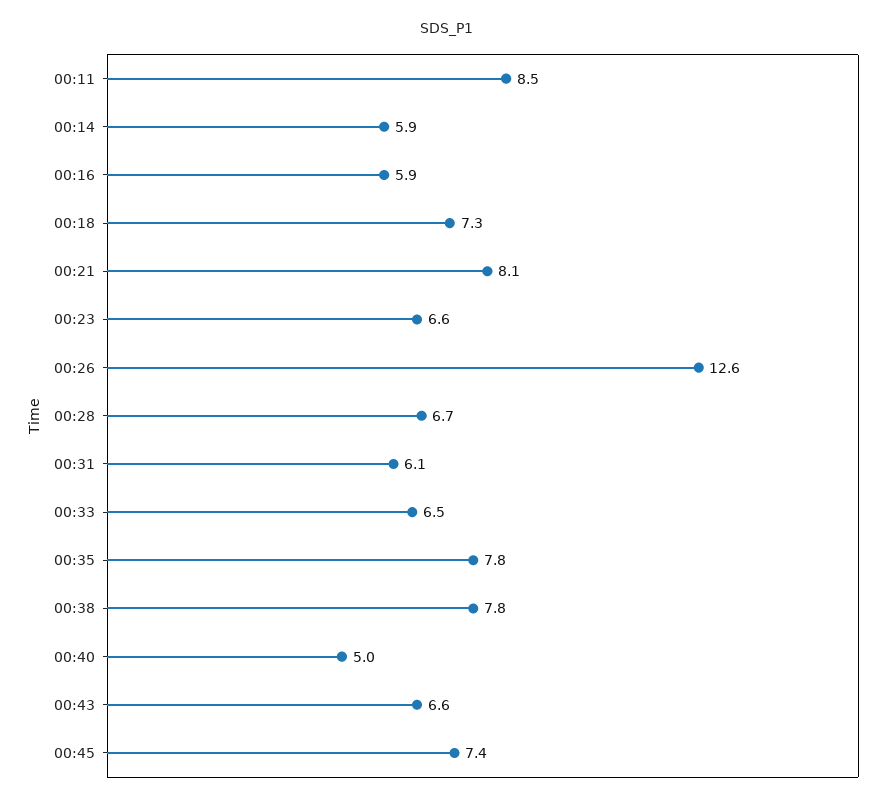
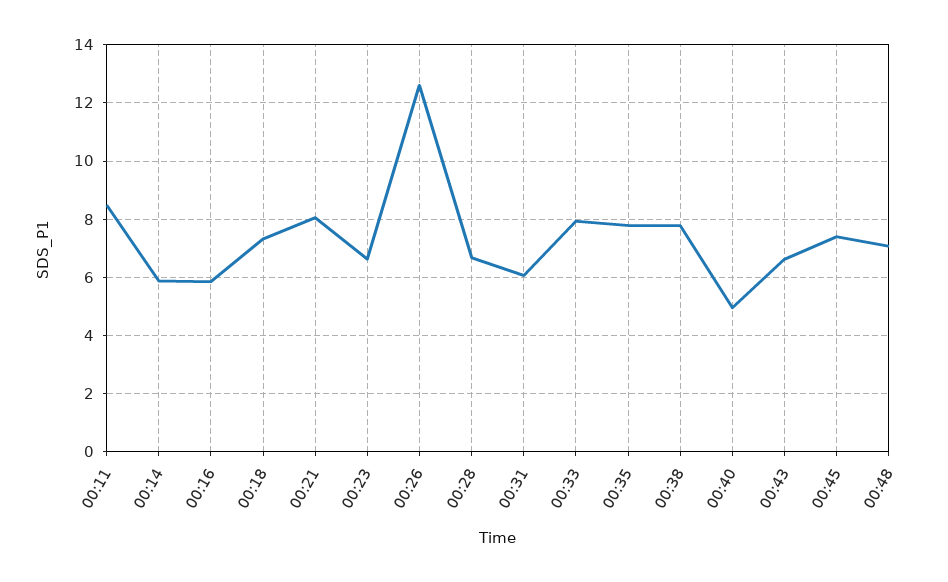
00:33: 6.5 -> 8
00:48: none -> 7

